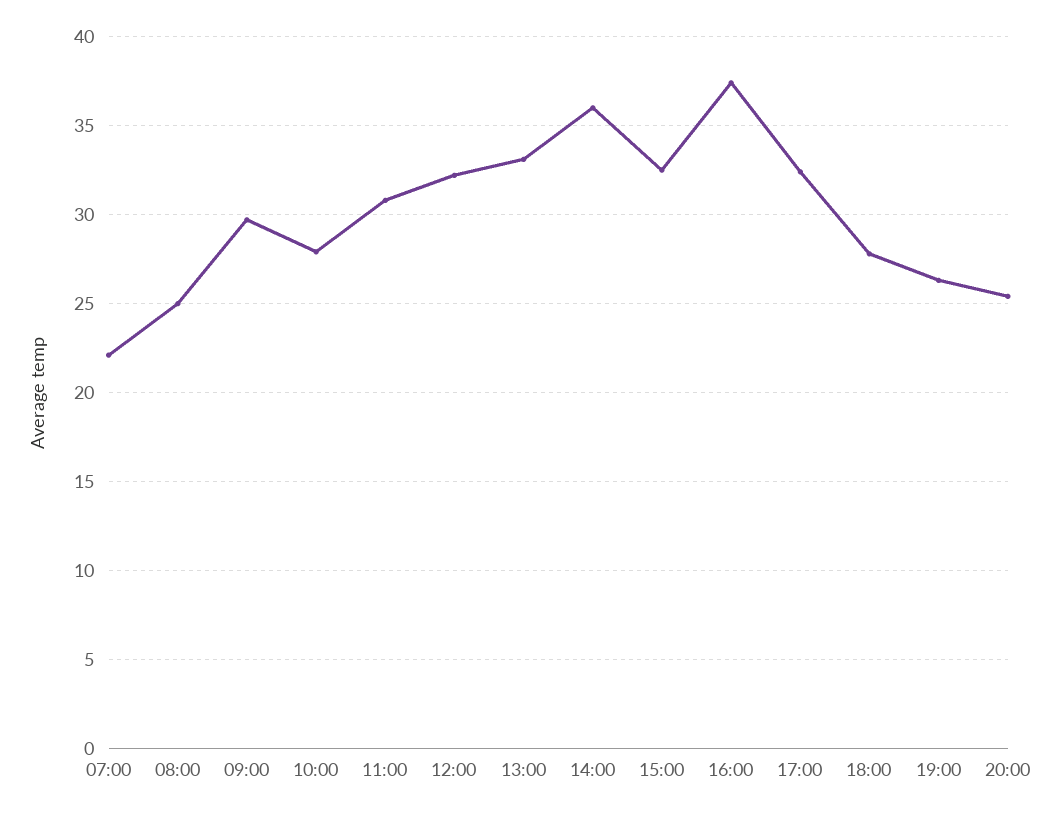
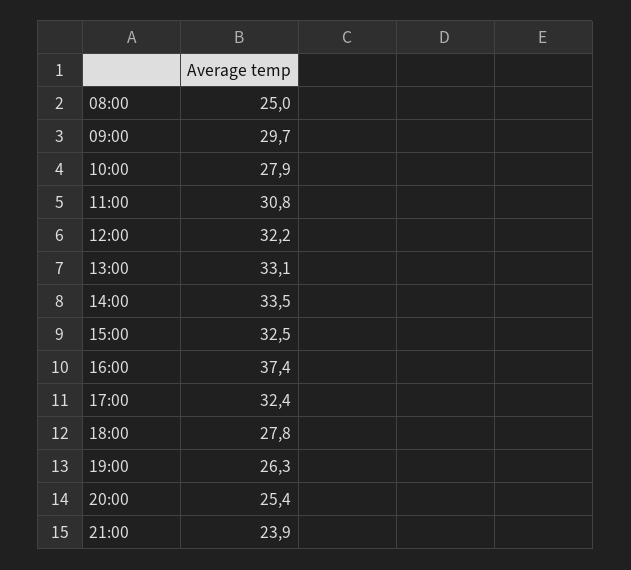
07:00: 22 -> none
14:00: 36 -> 33.5
21:00: none -> 23.9

